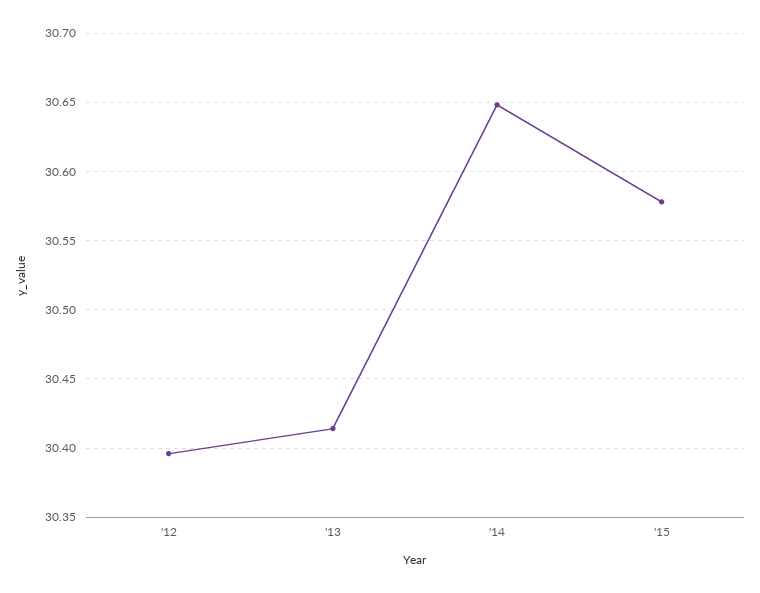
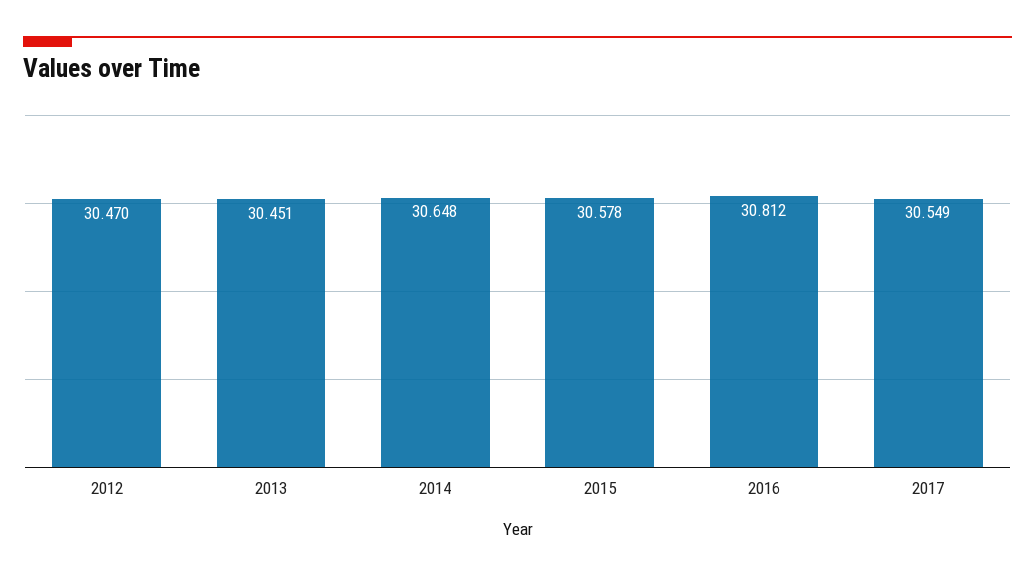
'12: 30.395 -> 30.47
'13: 30.415 -> 30.451
2016: none -> 30.812
2017: none -> 30.549

